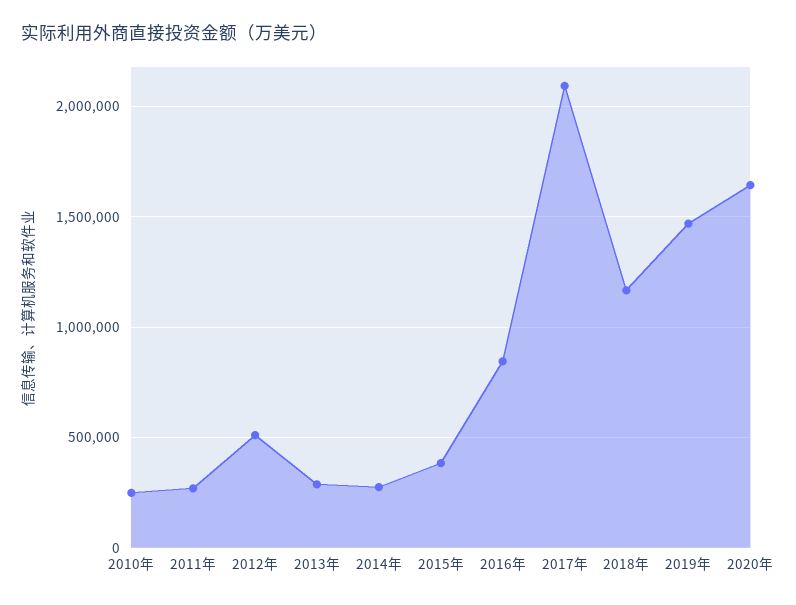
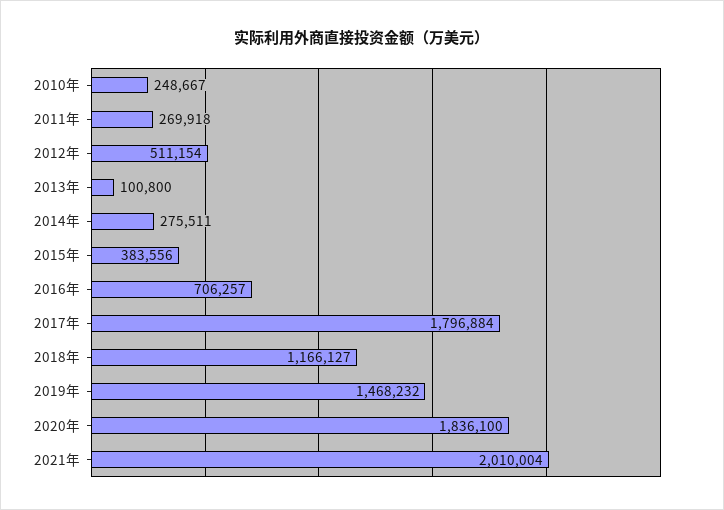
2013年: 300000 -> 100800
2016年: 850000 -> 706257
2017年: 2100000 -> 1796884
2020年: 1650000 -> 1836100
2021年: none -> 2010004

